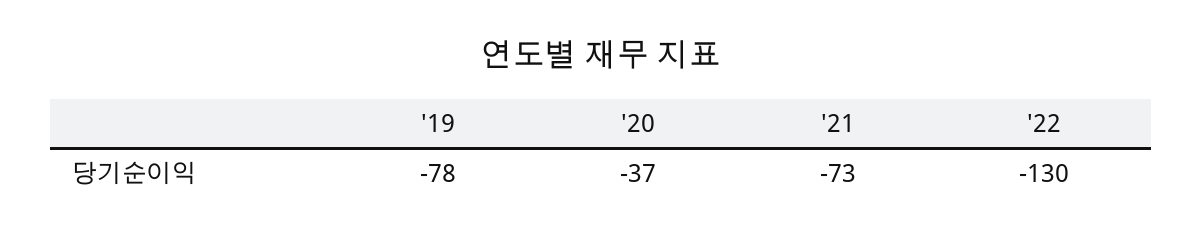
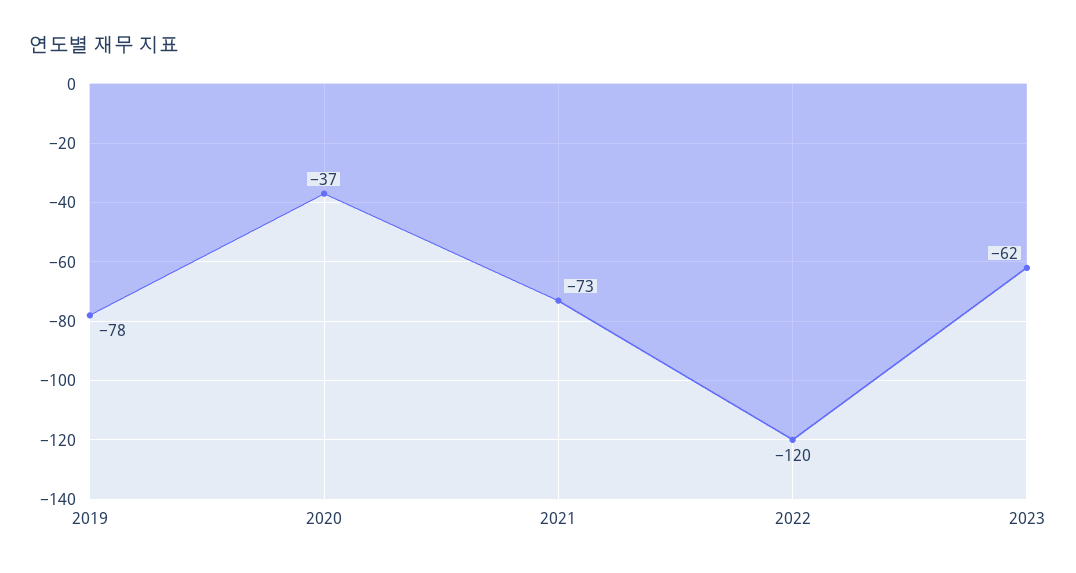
'22: -130 -> -120
2023: none -> -62

